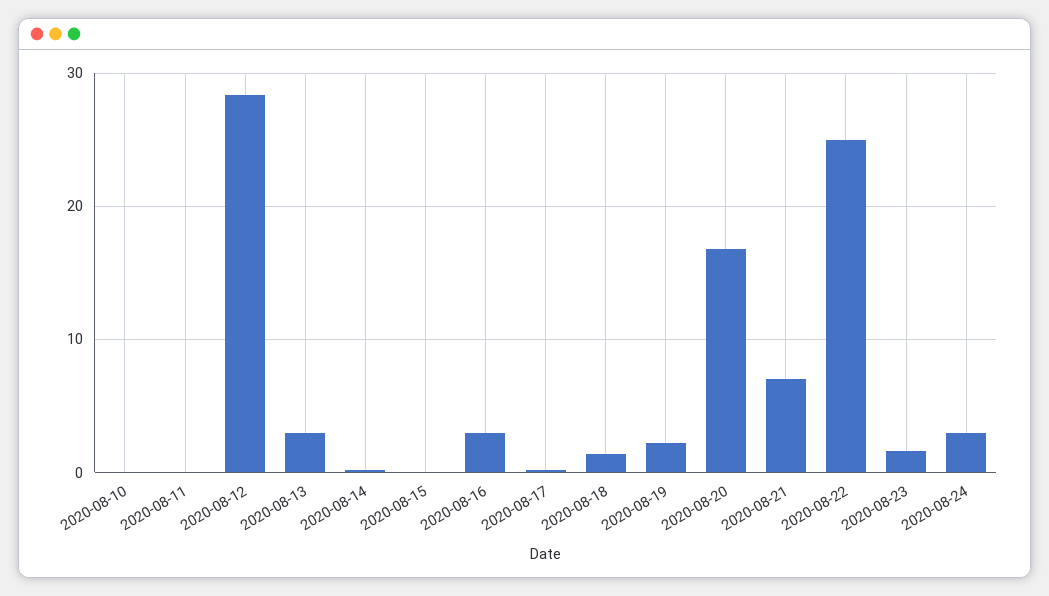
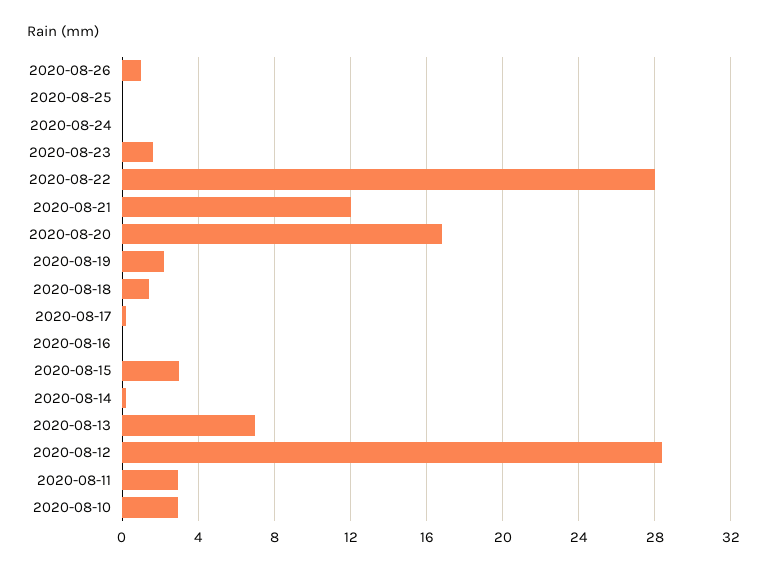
2020-08-10: 0 -> 3
2020-08-11: 0 -> 3
2020-08-13: 3 -> 7
2020-08-15: 0 -> 3
2020-08-16: 3 -> 0
2020-08-21: 7 -> 12
2020-08-22: 25 -> 28
2020-08-24: 3 -> 0
2020-08-26: none -> 1
2020-08-25: none -> 0

